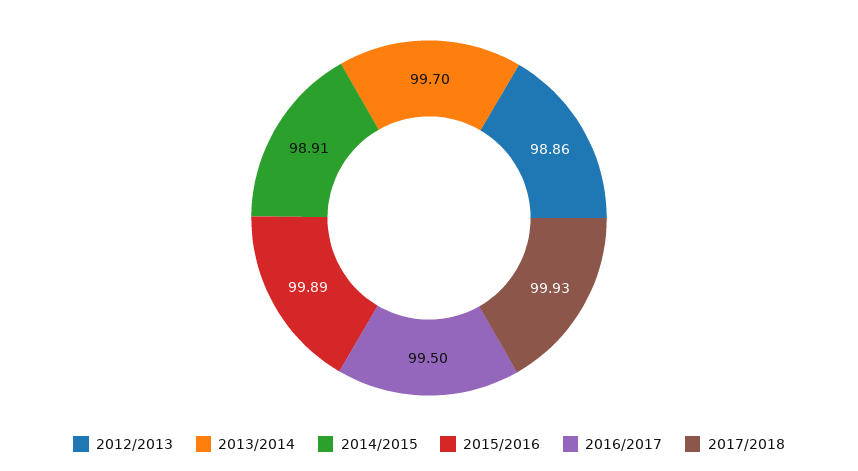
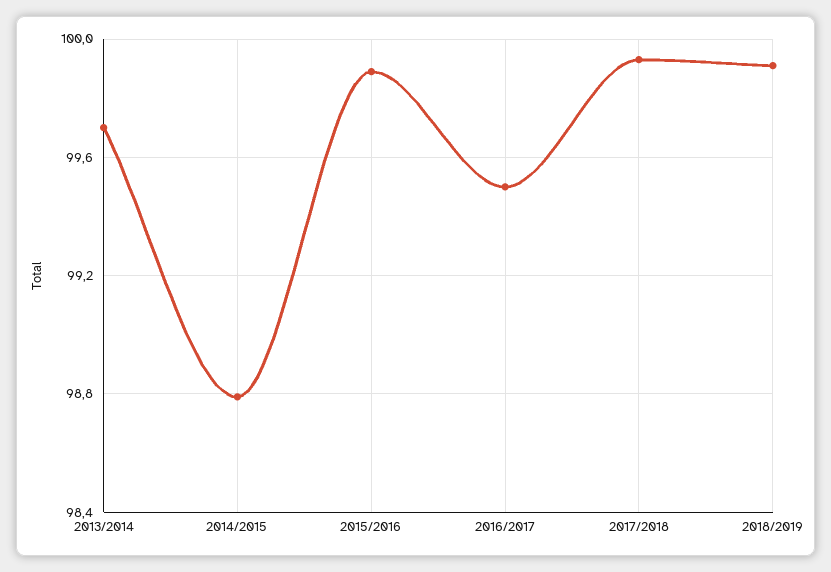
2012/2013: 98.86 -> none
2014/2015: 98.91 -> 98.8
2018/2019: none -> 99.9

